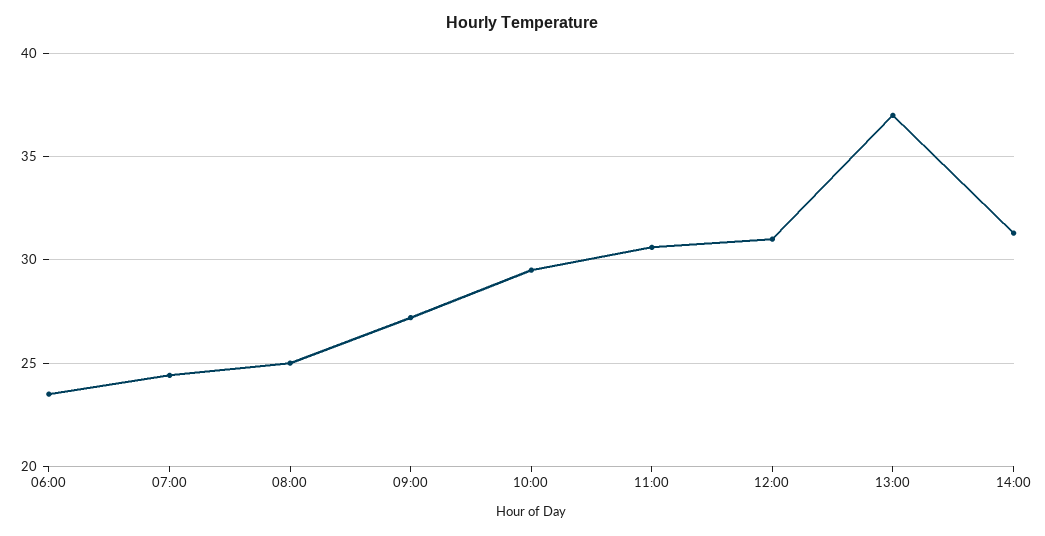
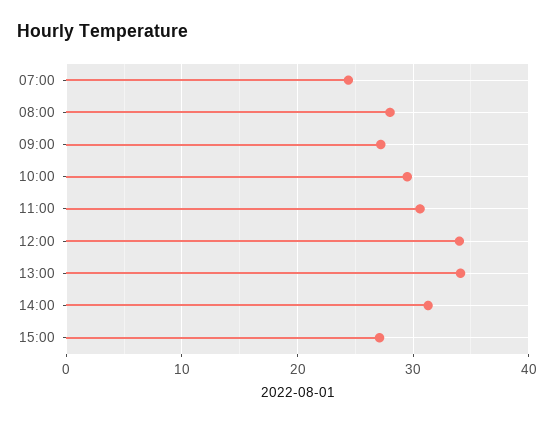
06:00: 23.5 -> none
08:00: 25 -> 28
12:00: 31 -> 34
13:00: 37 -> 34
15:00: none -> 27

